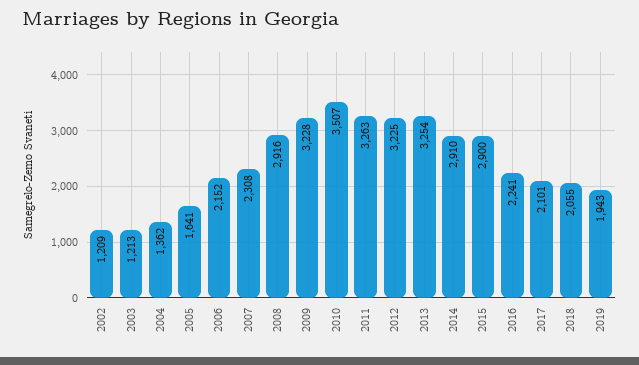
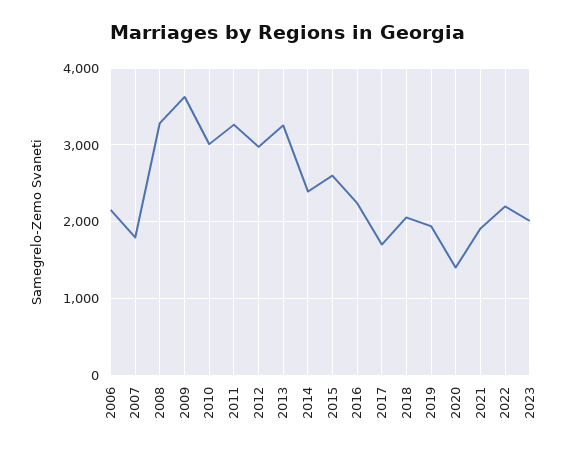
2002: 1209 -> none
2003: 1213 -> none
2004: 1362 -> none
2005: 1641 -> none
2007: 2308 -> 1800
2008: 2916 -> 3300
2009: 3228 -> 3600
2010: 3507 -> 3000
2012: 3225 -> 3000
2014: 2910 -> 2400
2015: 2900 -> 2600
2017: 2101 -> 1700
2020: none -> 1400
2021: none -> 1900
2022: none -> 2200
2023: none -> 2000

